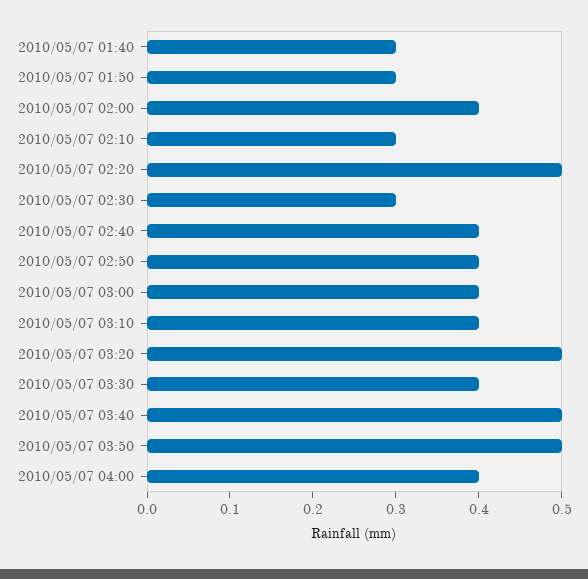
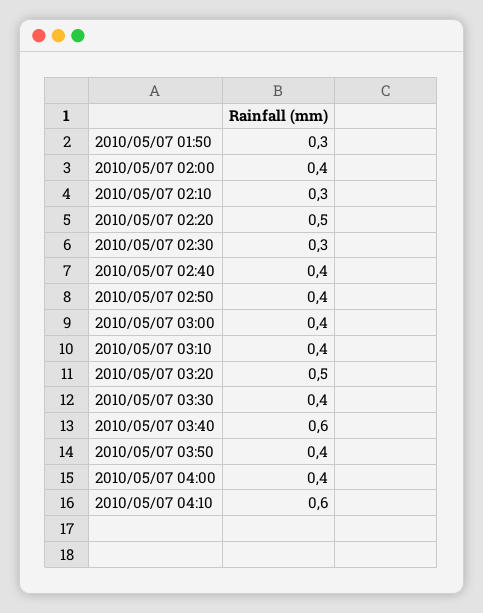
2010/05/07 01:40: 0.3 -> none
2010/05/07 03:40: 0.5 -> 0.6
2010/05/07 03:50: 0.5 -> 0.4
2010/05/07 04:10: none -> 0.6

